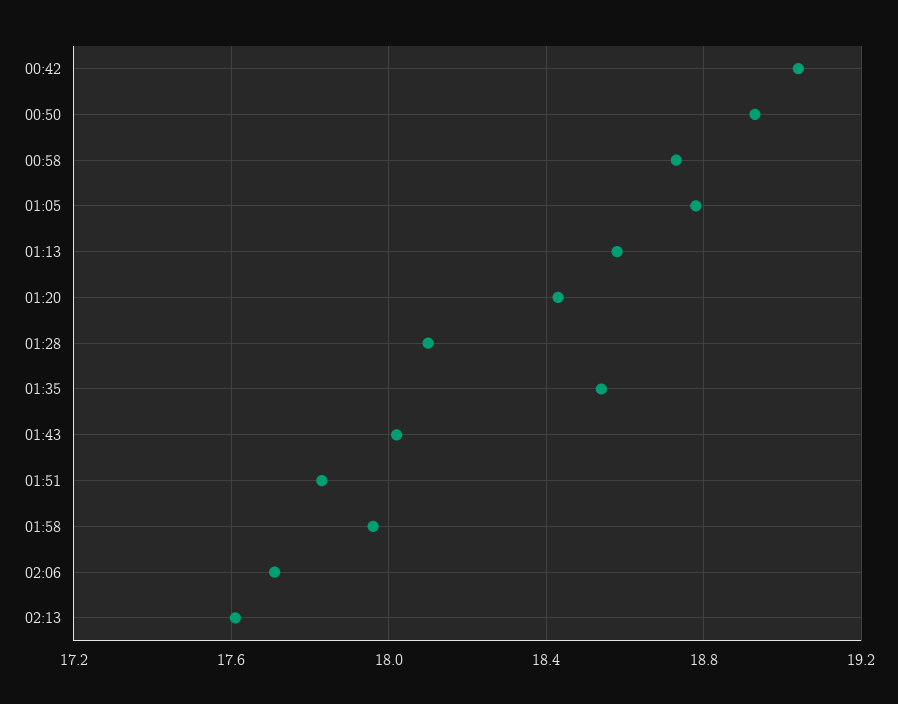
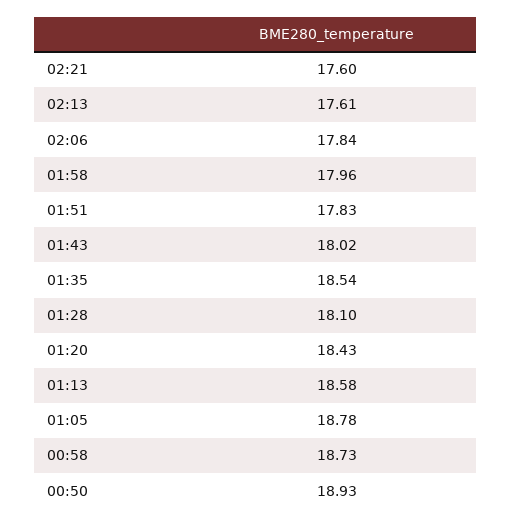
00:42: 19.05 -> none
02:06: 17.7 -> 17.84
02:21: none -> 17.6

